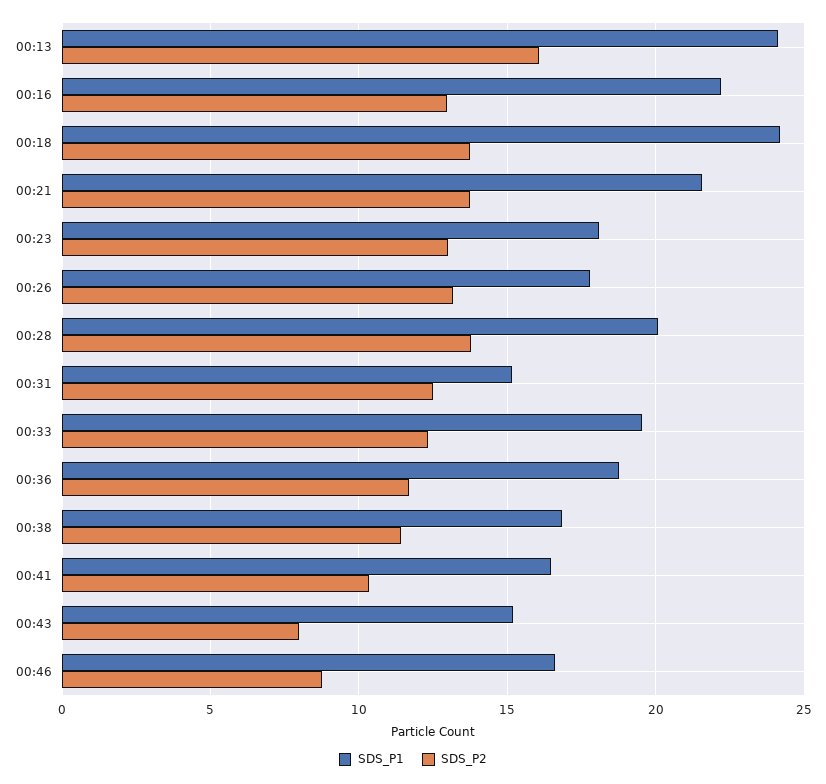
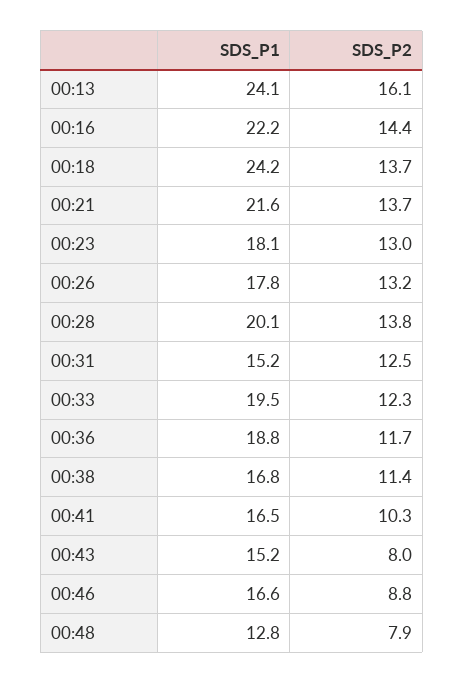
SDS_P2, 00:16: 13 -> 14.4
SDS_P1, 00:48: none -> 12.8
SDS_P2, 00:48: none -> 7.9

